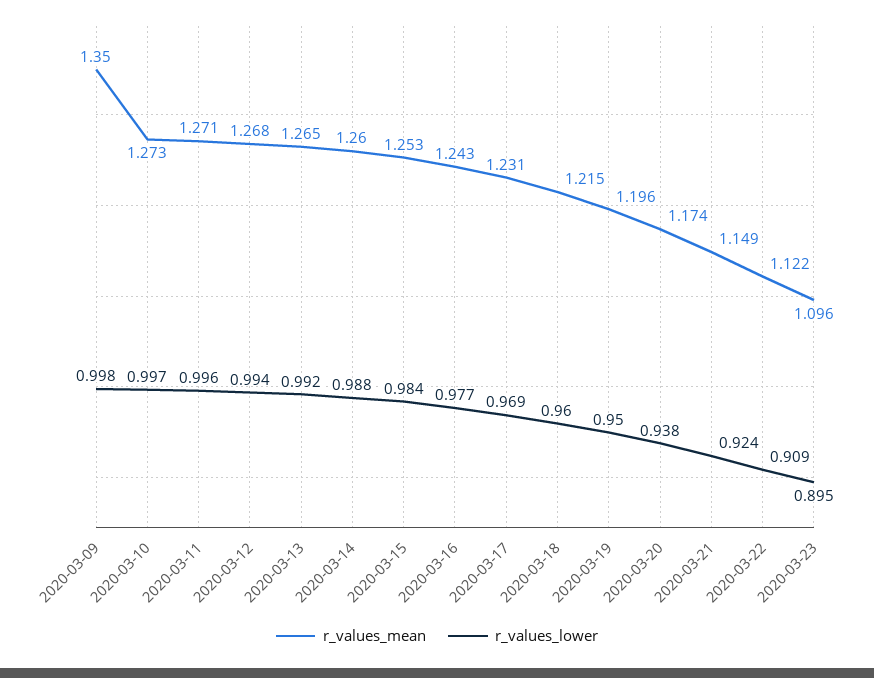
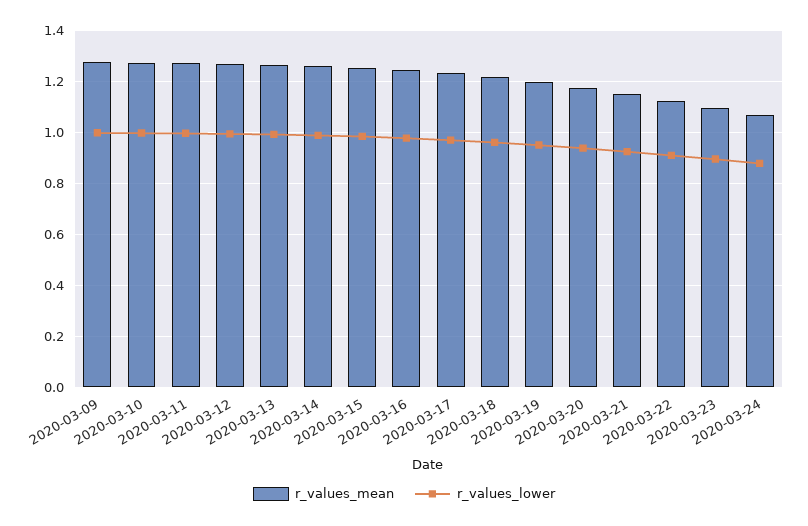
r_values_mean, 2020-03-09: 1.35 -> 1.275
r_values_mean, 2020-03-24: none -> 1.075
r_values_lower, 2020-03-24: none -> 0.875

